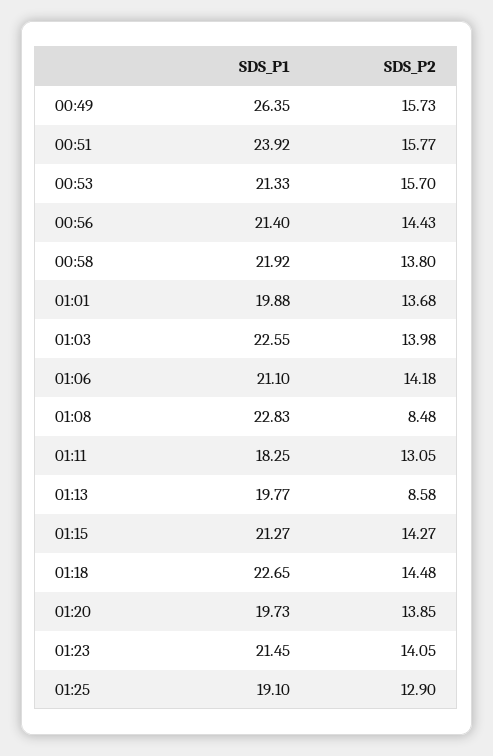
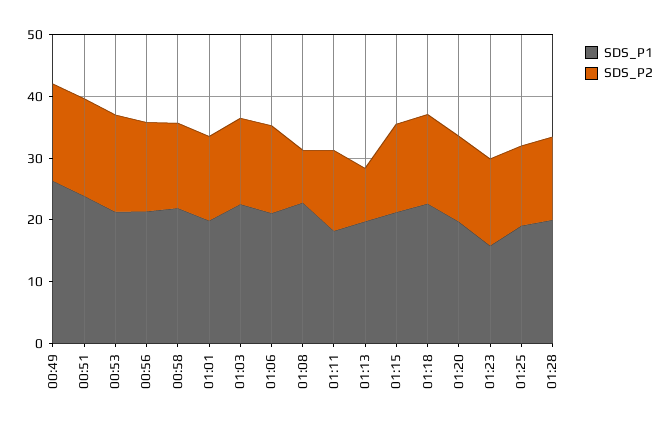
SDS_P1, 01:23: 21.45 -> 16
SDS_P1, 01:28: none -> 20
SDS_P2, 01:28: none -> 14

